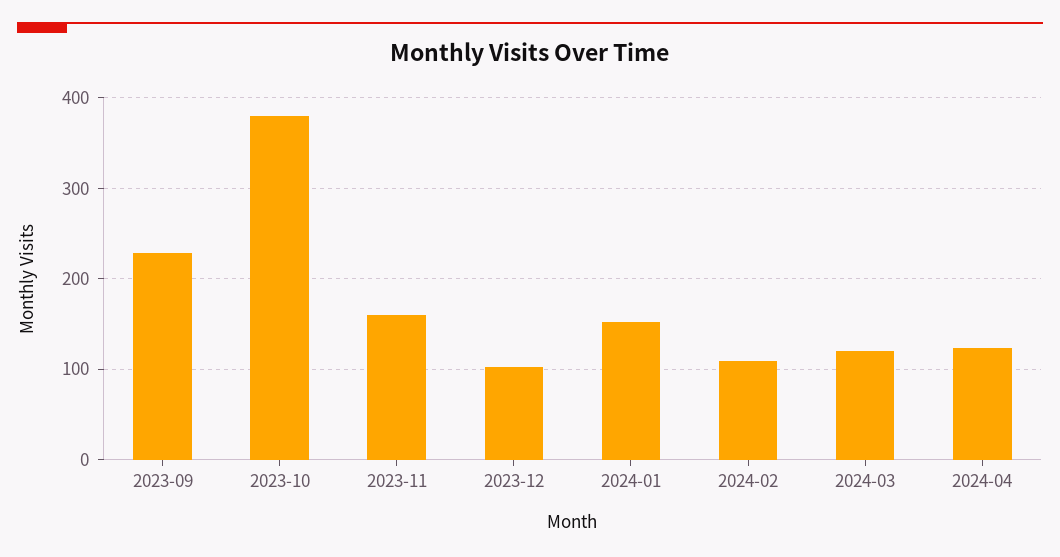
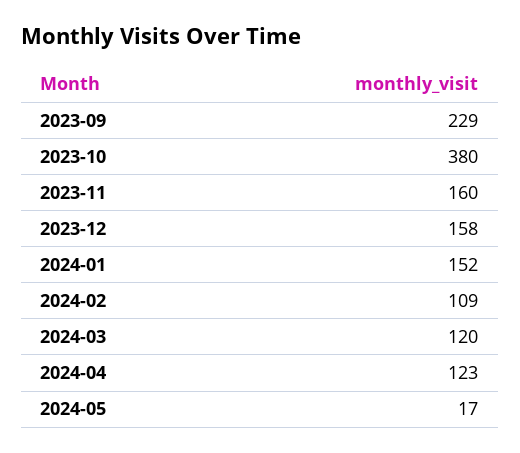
2023-12: 100 -> 158
2024-05: none -> 17

